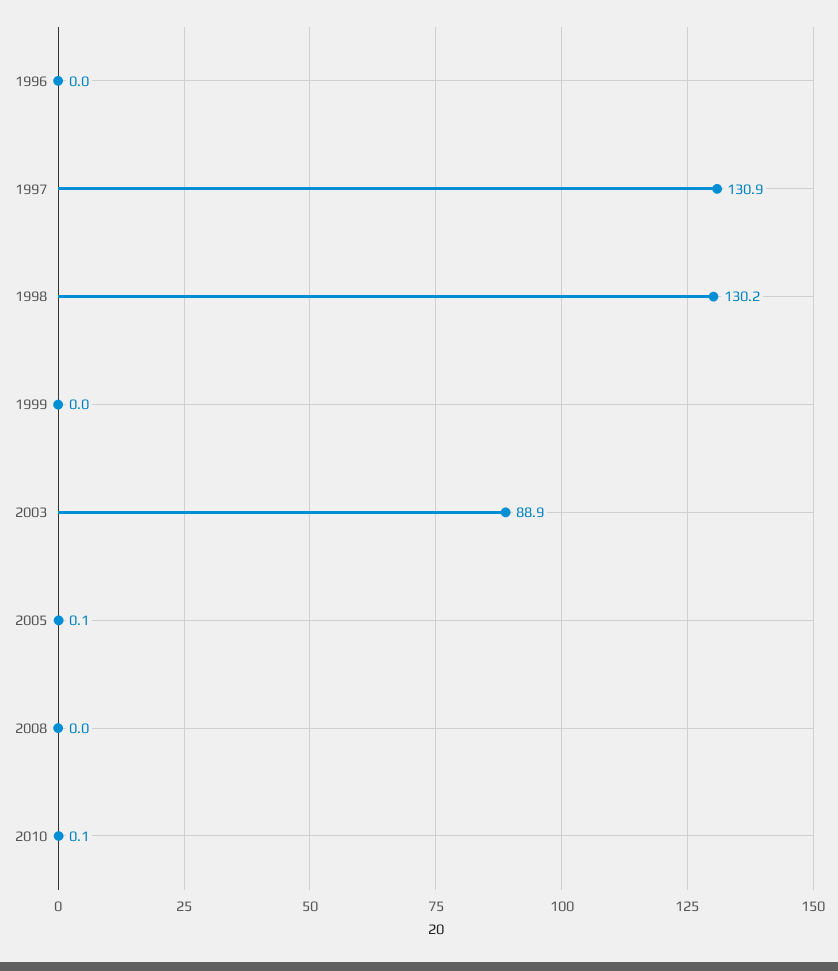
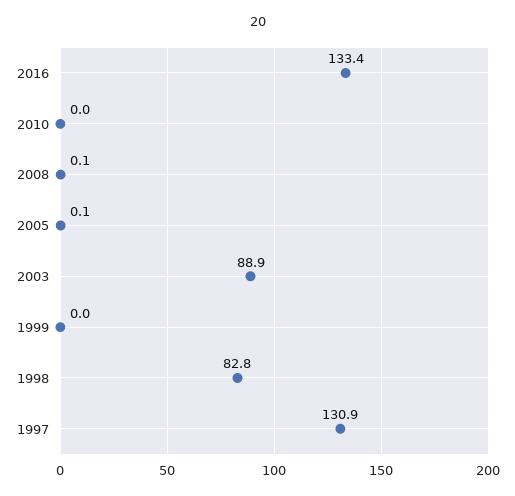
1996: 0 -> none
1998: 130.2 -> 82.8
2008: 0 -> 0.1
2010: 0.1 -> 0
2016: none -> 133.4

